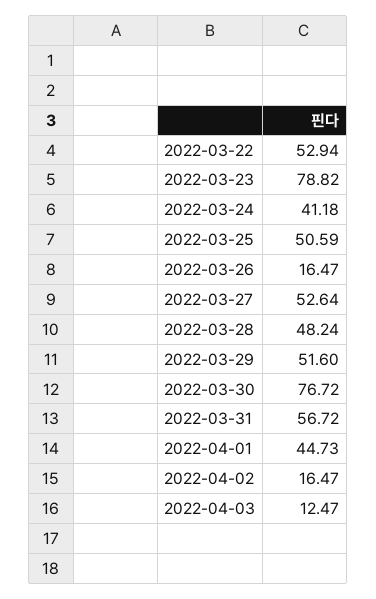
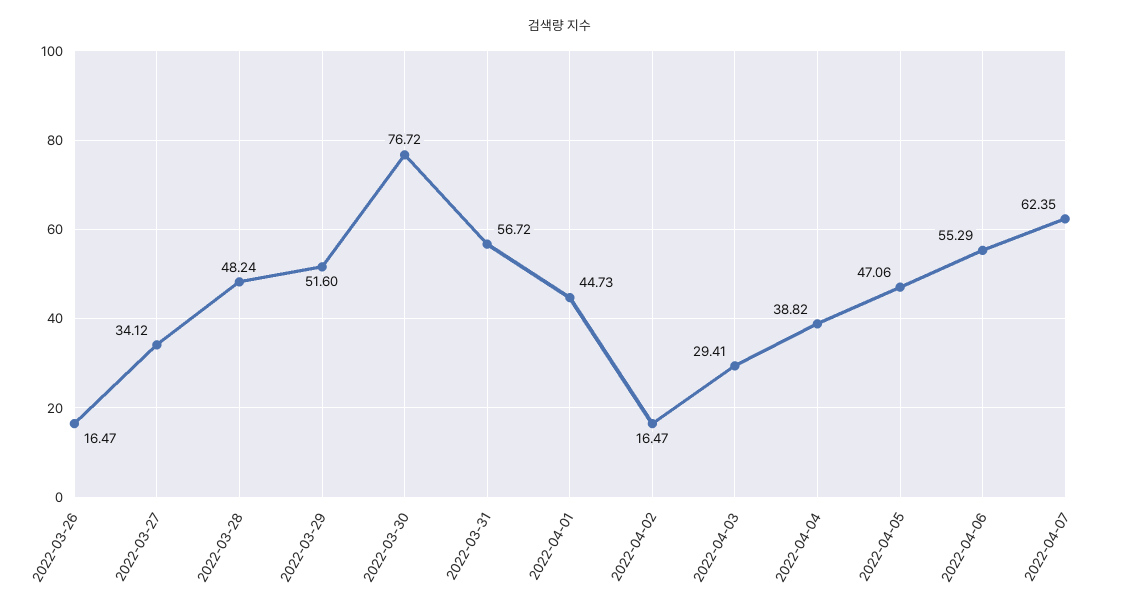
2022-03-22: 52.94 -> none
2022-03-23: 78.82 -> none
2022-03-24: 41.18 -> none
2022-03-25: 50.59 -> none
2022-03-27: 52.64 -> 34.12
2022-04-03: 12.47 -> 29.41
2022-04-04: none -> 38.82
2022-04-05: none -> 47.06
2022-04-06: none -> 55.29
2022-04-07: none -> 62.35

